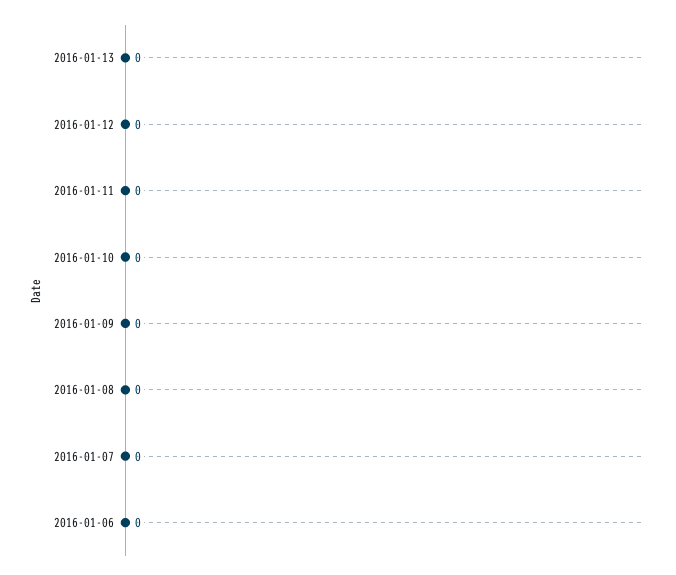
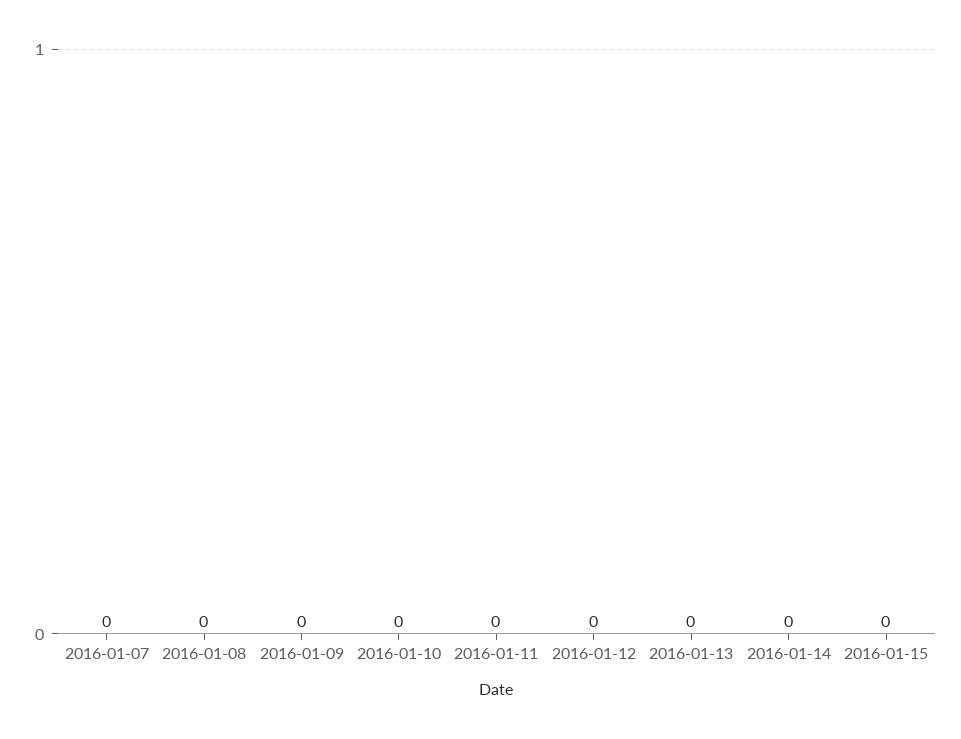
2016-01-06: 0 -> none
2016-01-14: none -> 0
2016-01-15: none -> 0

